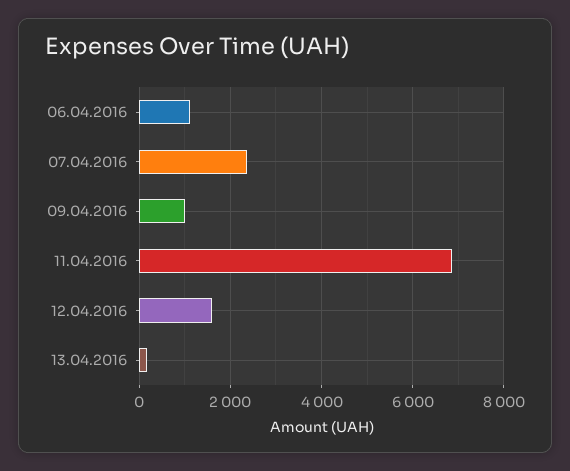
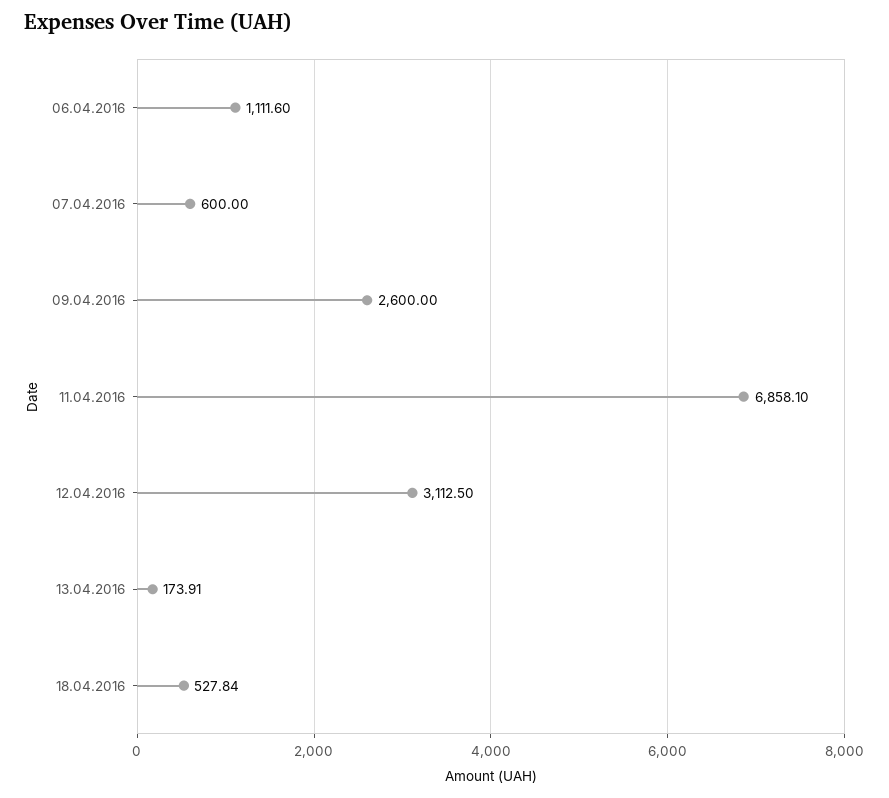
07.04.2016: 2400 -> 600
09.04.2016: 1000 -> 2600
12.04.2016: 1600 -> 3112.5
18.04.2016: none -> 527.84

